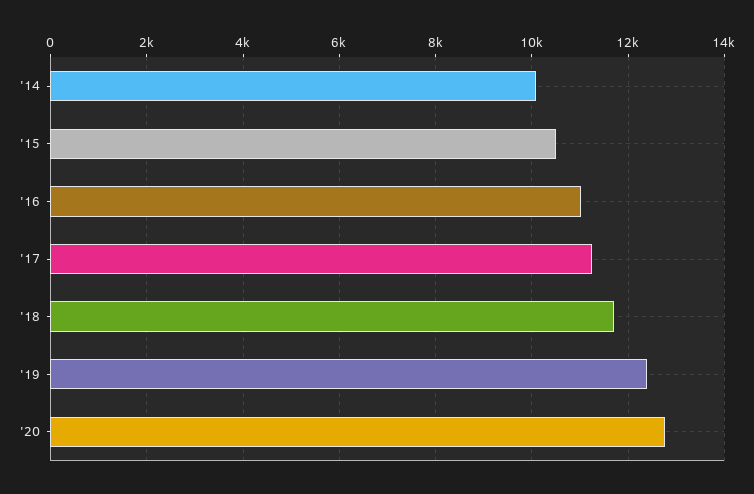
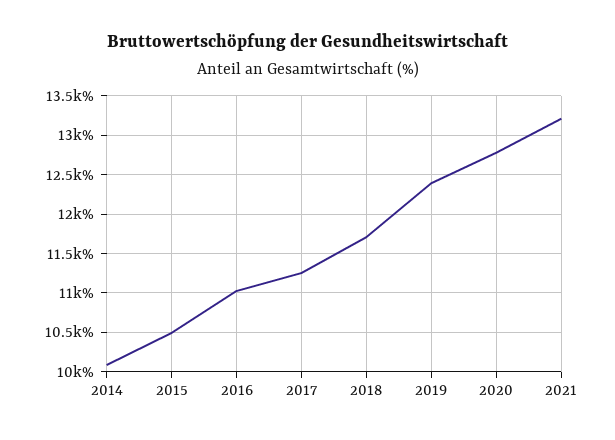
2021: none -> 13200

